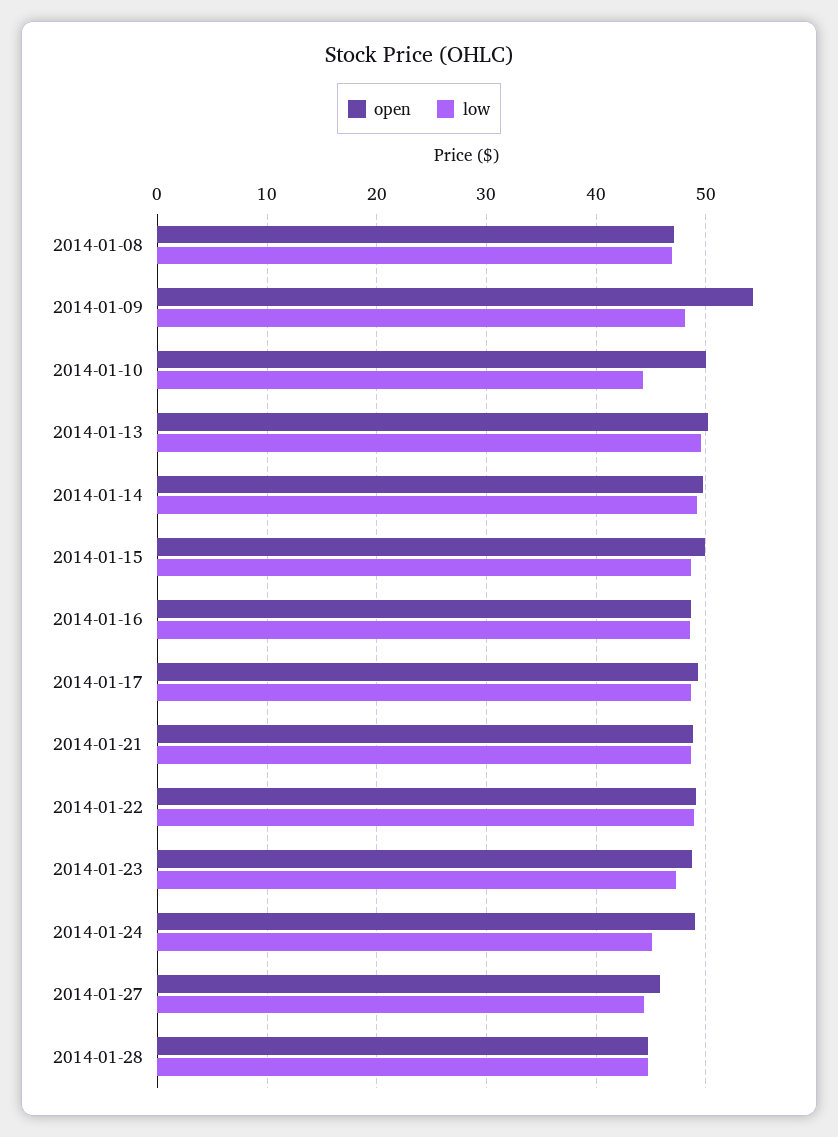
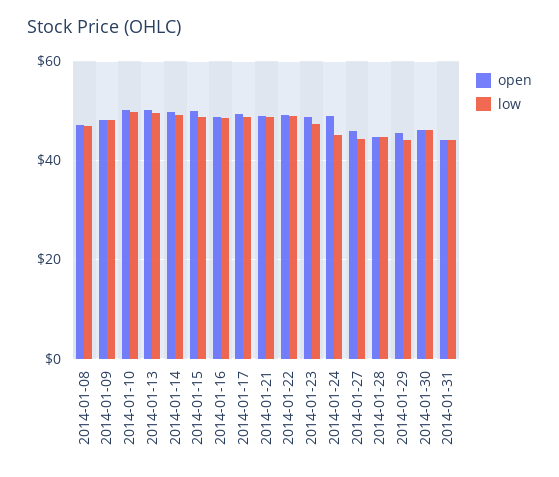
open, 2014-01-09: 54 -> 48
low, 2014-01-10: 44 -> 50
open, 2014-01-29: none -> 46
low, 2014-01-29: none -> 44
open, 2014-01-30: none -> 46
low, 2014-01-30: none -> 46
open, 2014-01-31: none -> 44
low, 2014-01-31: none -> 44

